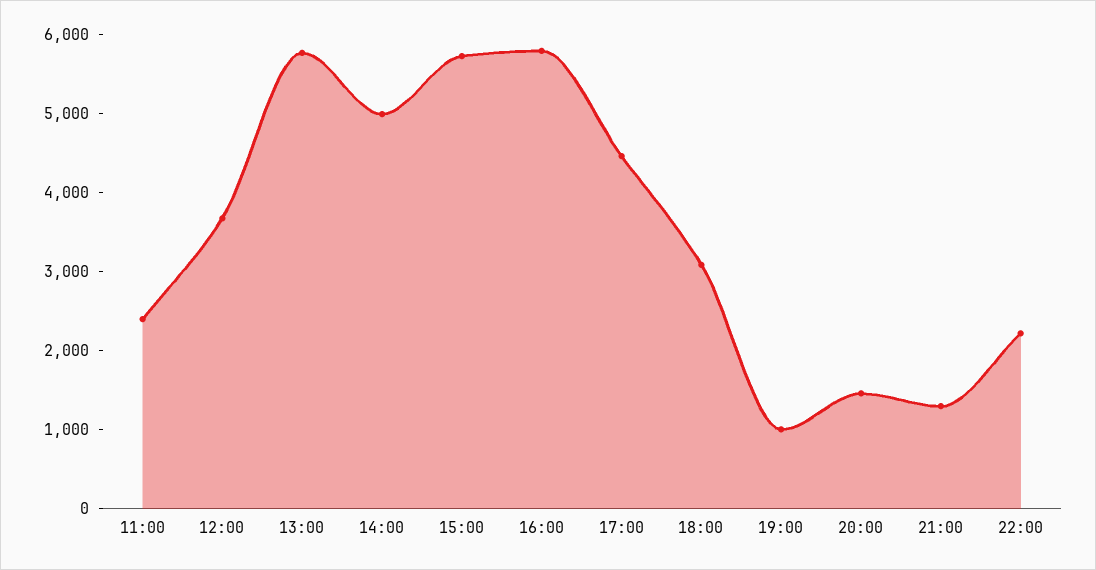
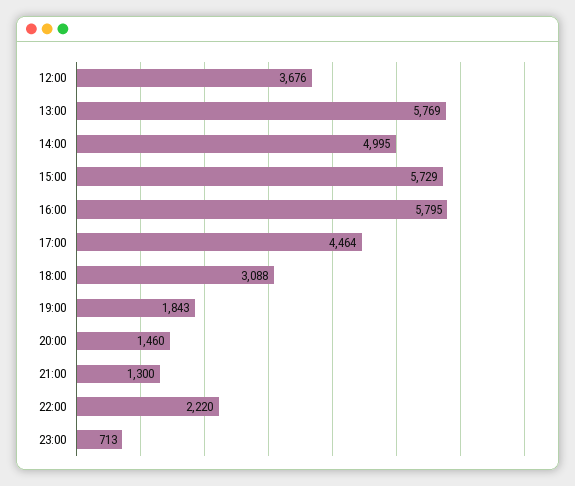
11:00: 2400 -> none
19:00: 1000 -> 1843
23:00: none -> 713

